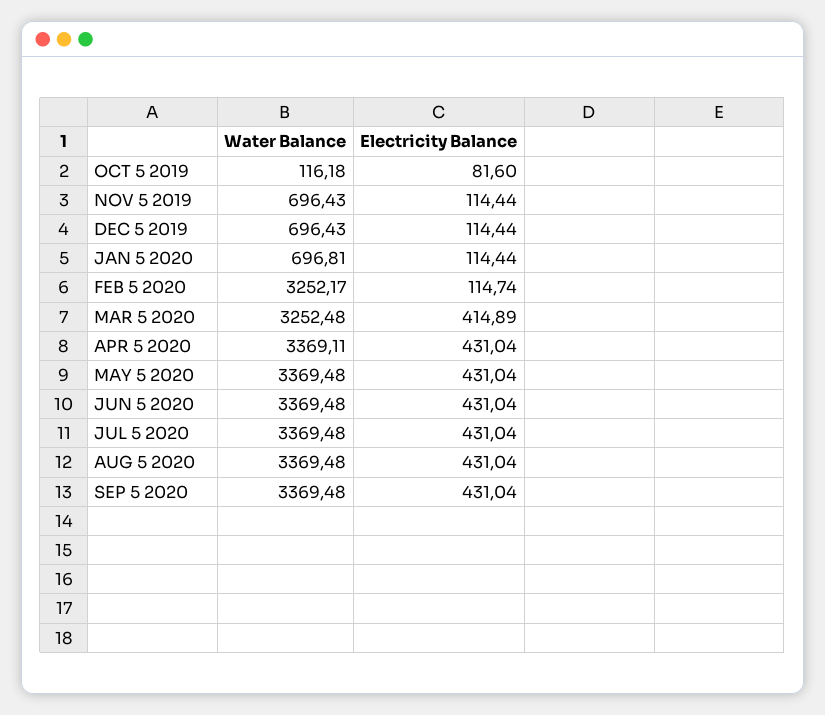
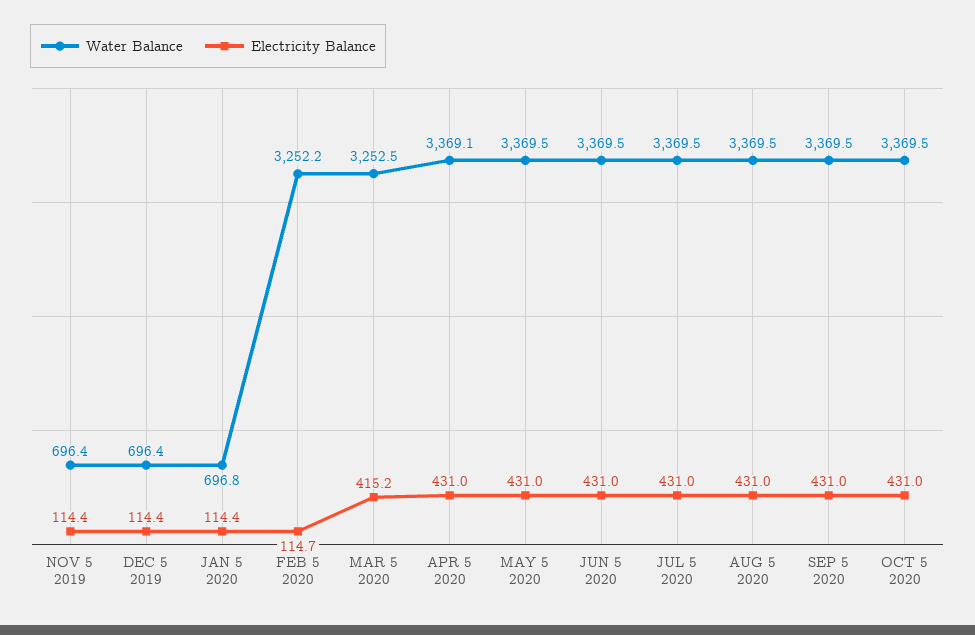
Water Balance, OCT 5 2019: 116.18 -> none
Electricity Balance, OCT 5 2019: 81.6 -> none
Electricity Balance, MAR 5 2020: 414.89 -> 415.2
Water Balance, OCT 5 2020: none -> 3369.5
Electricity Balance, OCT 5 2020: none -> 431

